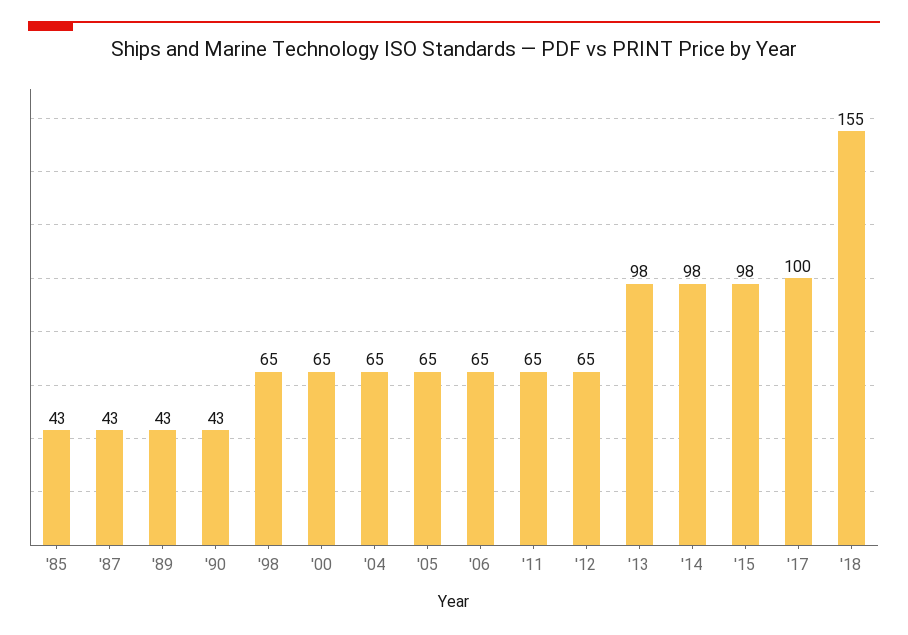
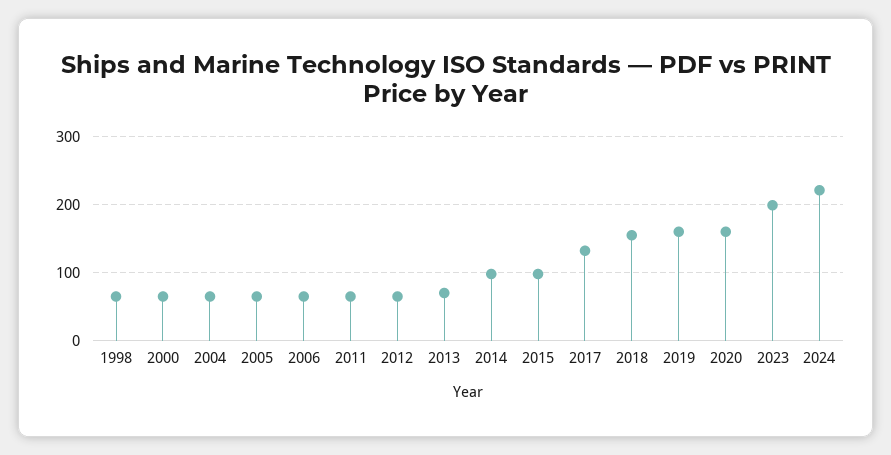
'85: 43 -> none
'87: 43 -> none
'89: 43 -> none
'90: 43 -> none
'13: 98 -> 70
'17: 100 -> 130
2019: none -> 160
2020: none -> 160
2023: none -> 200
2024: none -> 220

